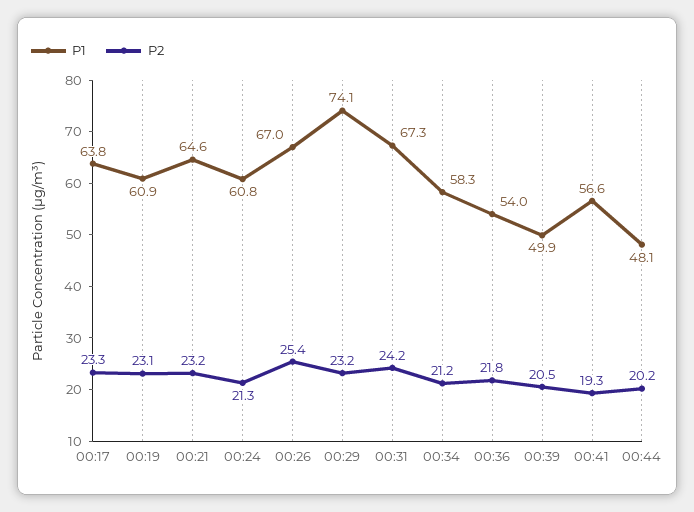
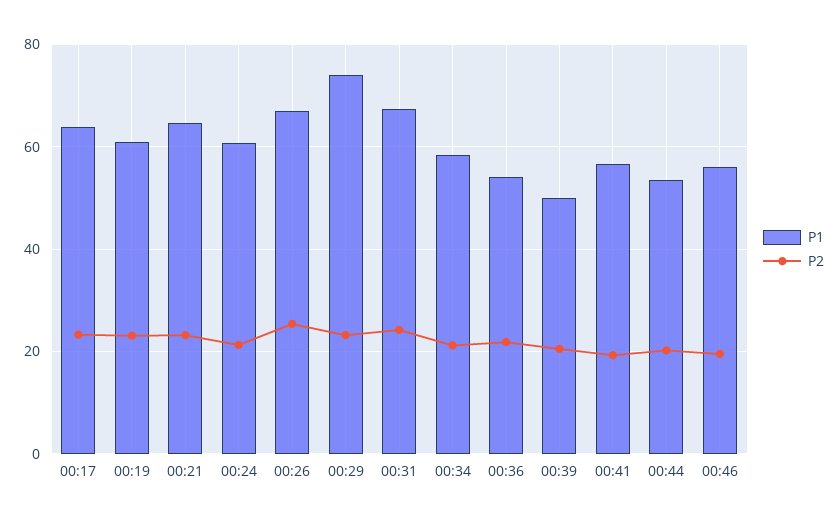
P1, 00:44: 48.1 -> 54
P1, 00:46: none -> 56
P2, 00:46: none -> 20

